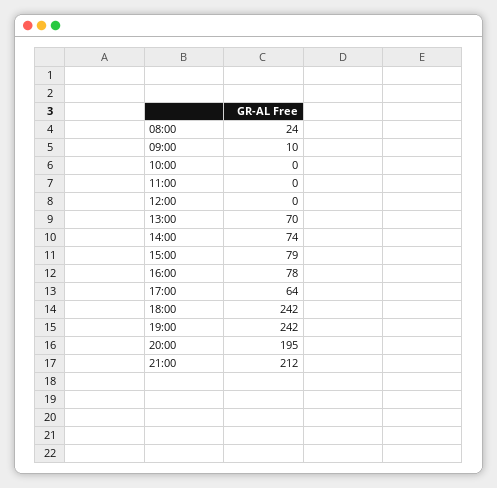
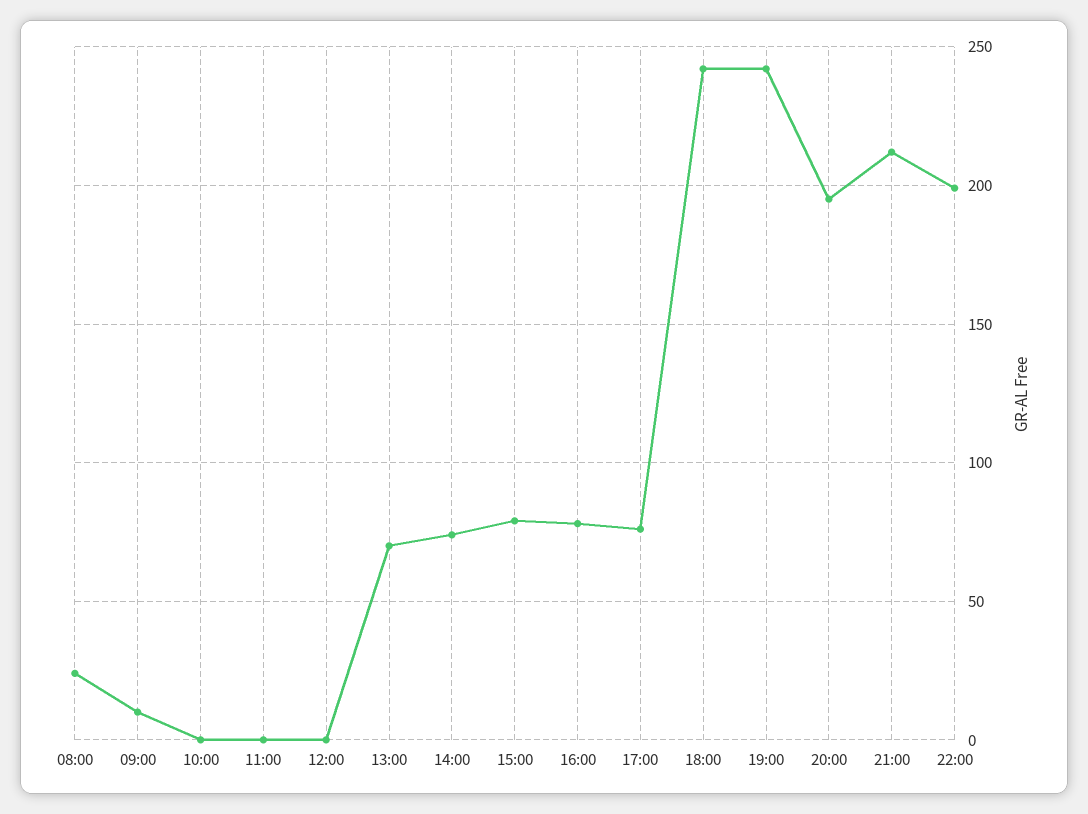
17:00: 64 -> 75
22:00: none -> 200

